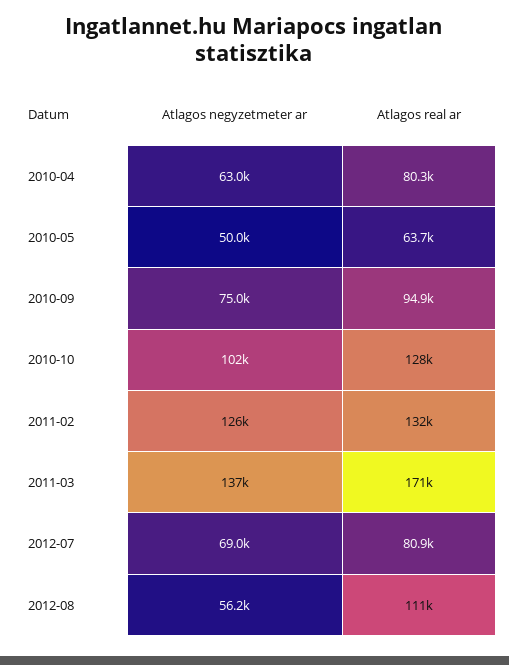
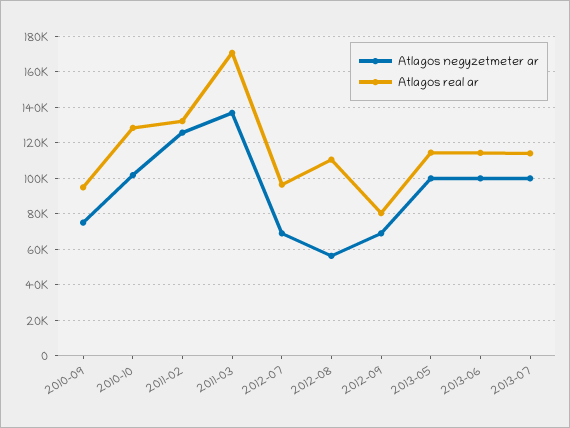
Atlagos negyzetmeter ar, 2010-04: 63000 -> none
Atlagos real ar, 2010-04: 80300 -> none
Atlagos negyzetmeter ar, 2010-05: 50000 -> none
Atlagos real ar, 2010-05: 63700 -> none
Atlagos real ar, 2012-07: 80900 -> 95000
Atlagos negyzetmeter ar, 2012-09: none -> 70000
Atlagos real ar, 2012-09: none -> 80000
Atlagos negyzetmeter ar, 2013-05: none -> 100000
Atlagos real ar, 2013-05: none -> 115000
Atlagos negyzetmeter ar, 2013-06: none -> 100000
Atlagos real ar, 2013-06: none -> 115000
Atlagos negyzetmeter ar, 2013-07: none -> 100000
Atlagos real ar, 2013-07: none -> 115000

